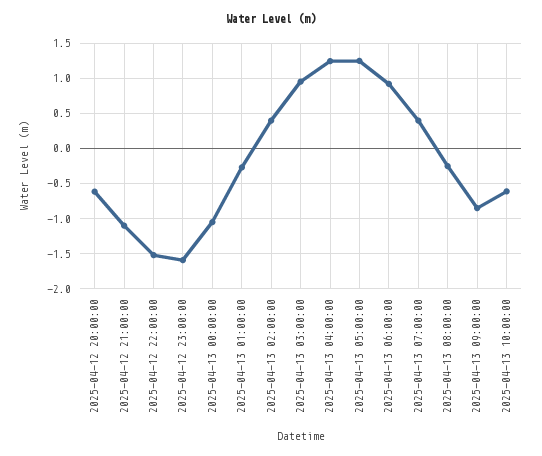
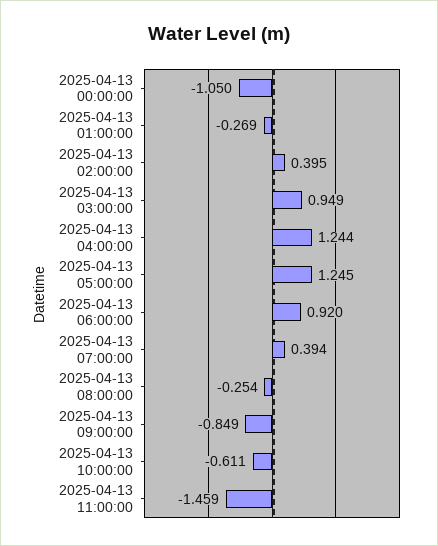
2025-04-12 20:00:00: -0.6 -> none
2025-04-12 21:00:00: -1.1 -> none
2025-04-12 22:00:00: -1.5 -> none
2025-04-12 23:00:00: -1.6 -> none
2025-04-13 11:00:00: none -> -1.459

